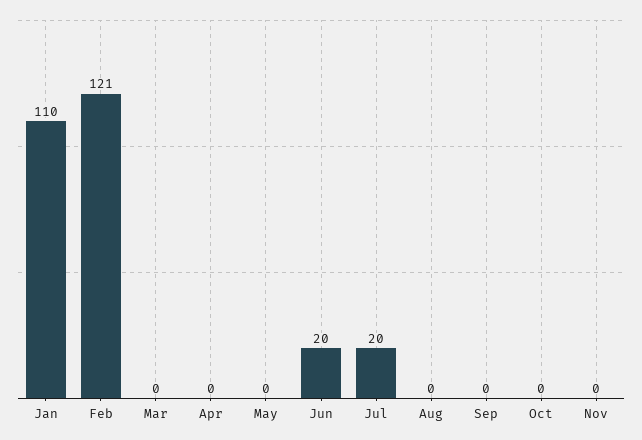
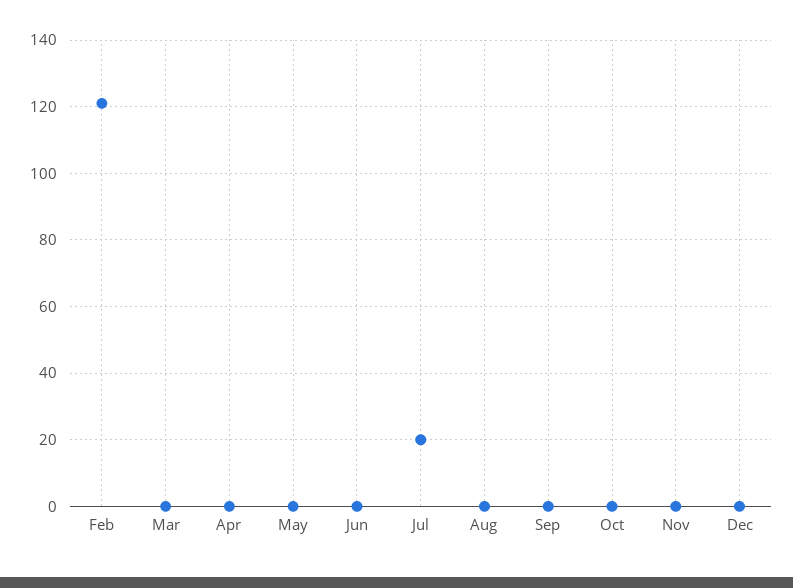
Jan: 110 -> none
Jun: 20 -> 0
Dec: none -> 0

